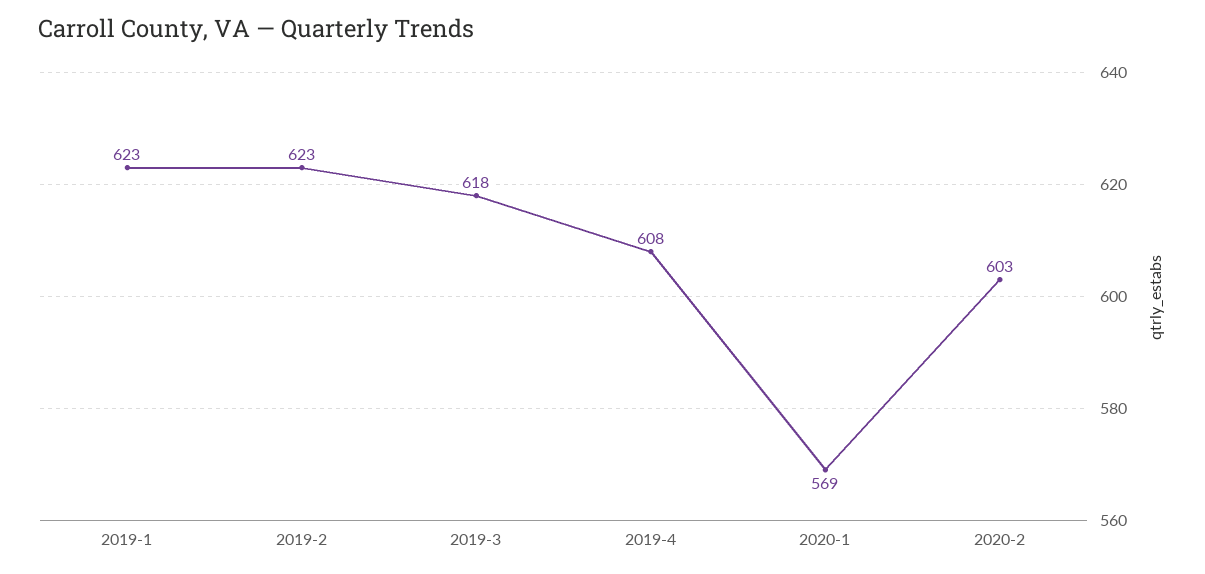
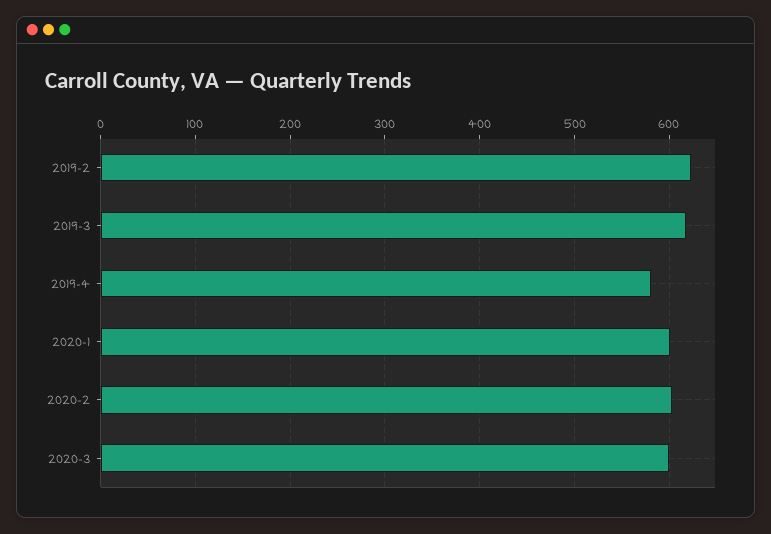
2019-1: 623 -> none
2019-4: 608 -> 580
2020-1: 569 -> 600
2020-3: none -> 600

